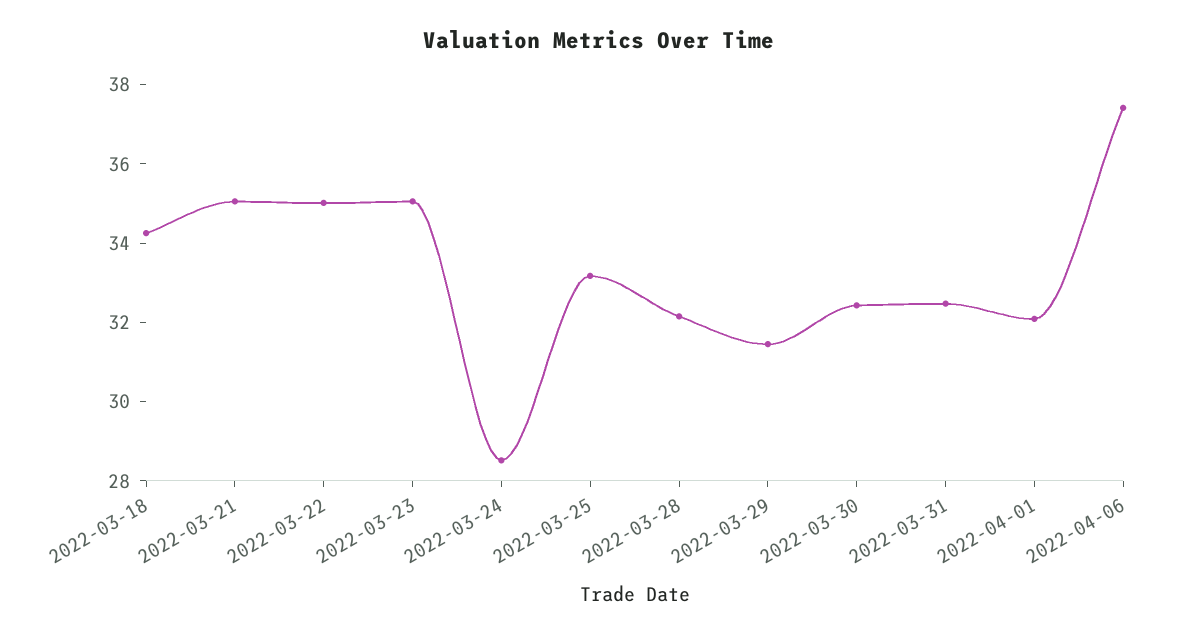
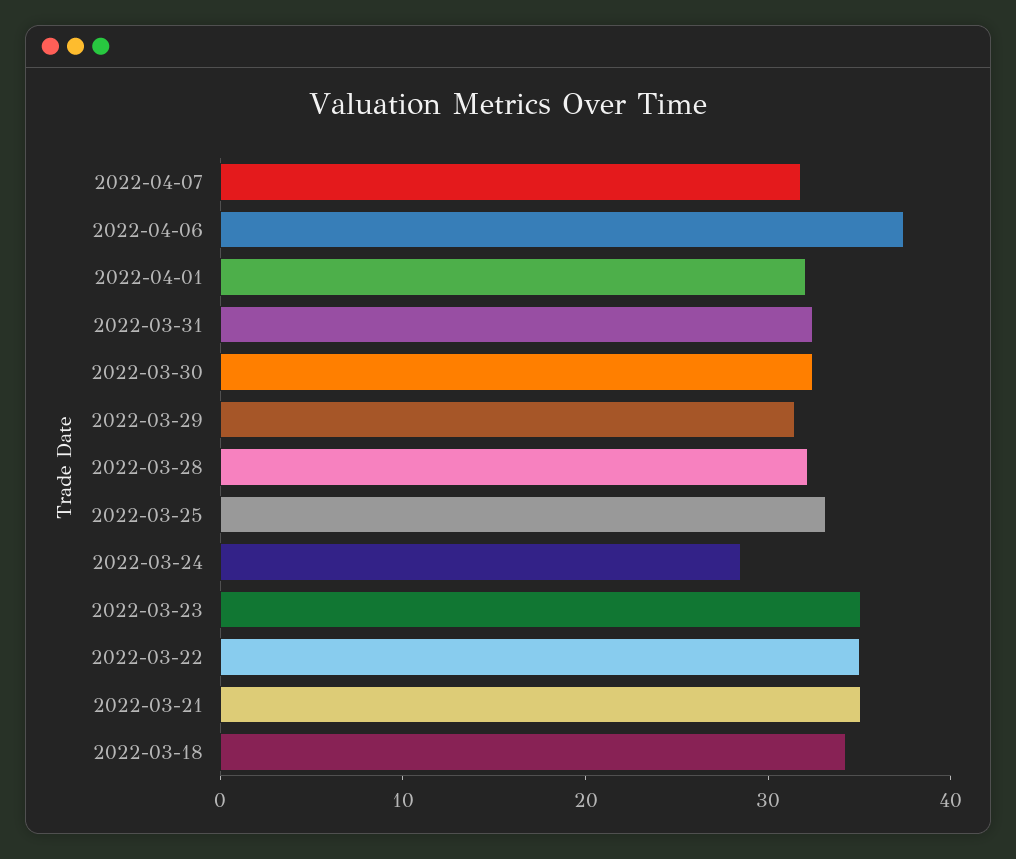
2022-04-07: none -> 32

